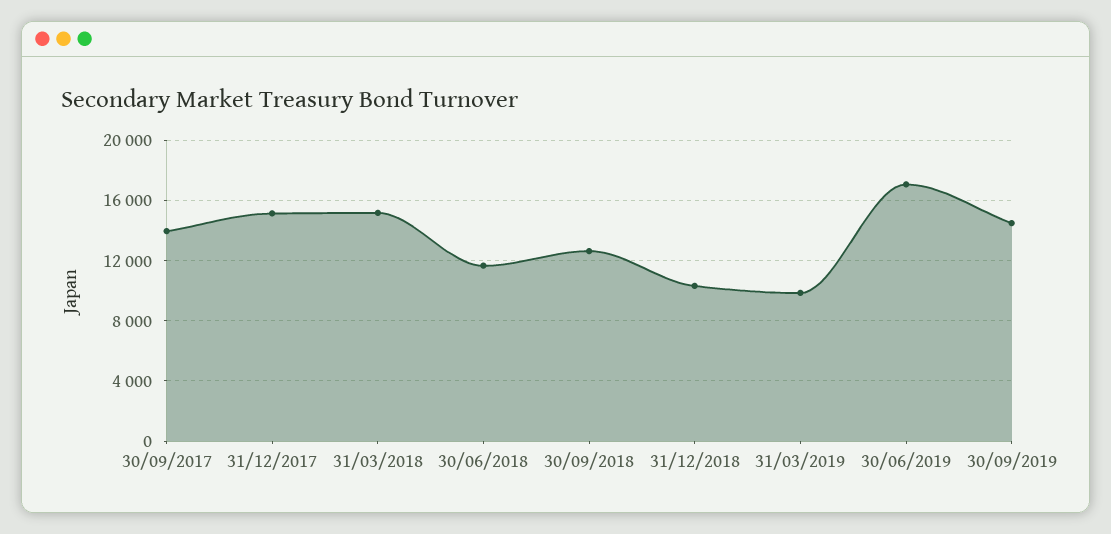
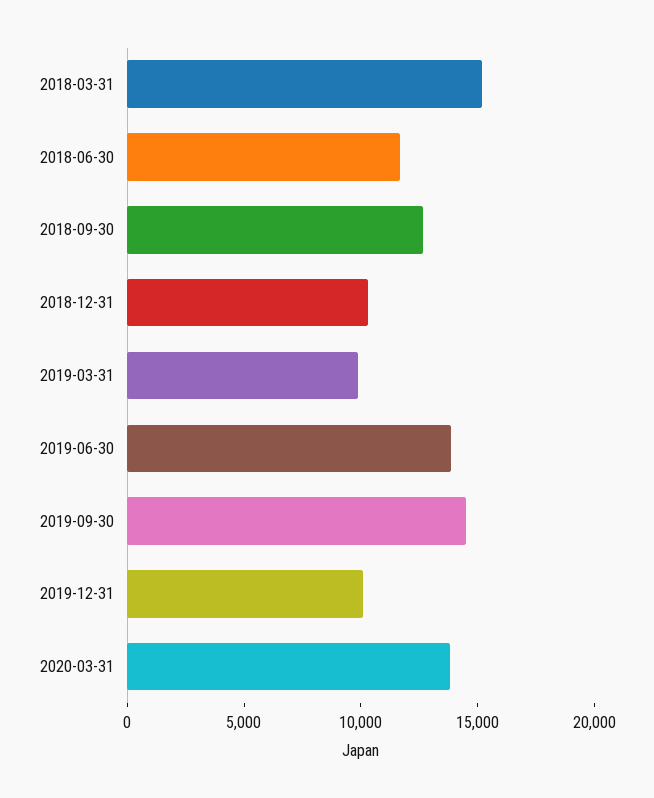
30/09/2017: 14000 -> none
31/12/2017: 15000 -> none
30/06/2019: 17000 -> 14000
2019-12-31: none -> 10000
2020-03-31: none -> 14000

